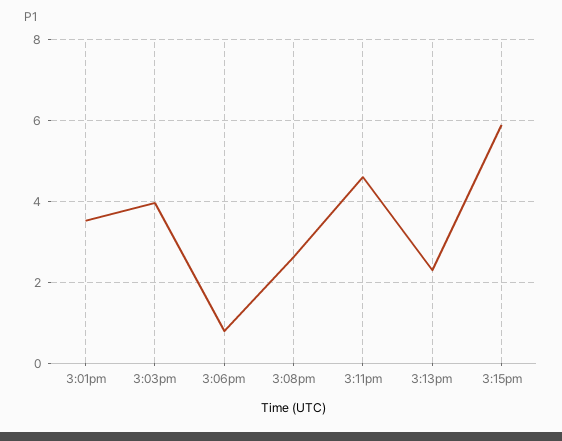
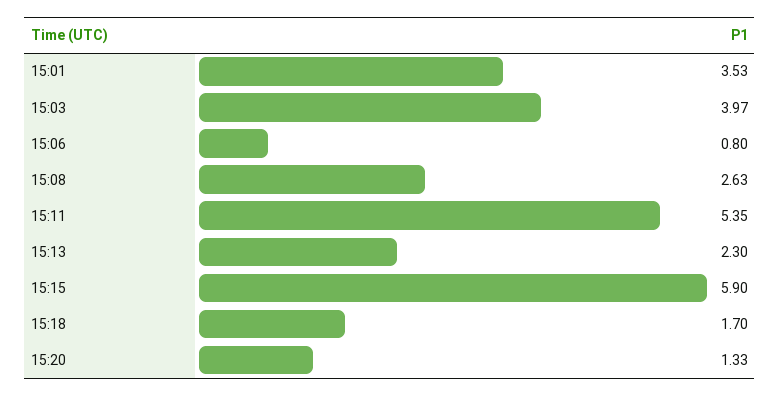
3:11pm: 4.6 -> 5.35
15:18: none -> 1.7
15:20: none -> 1.33

